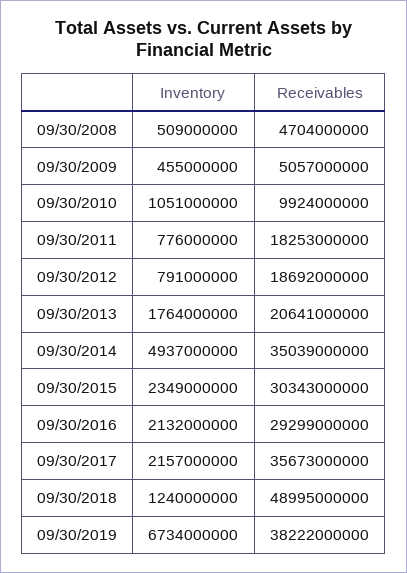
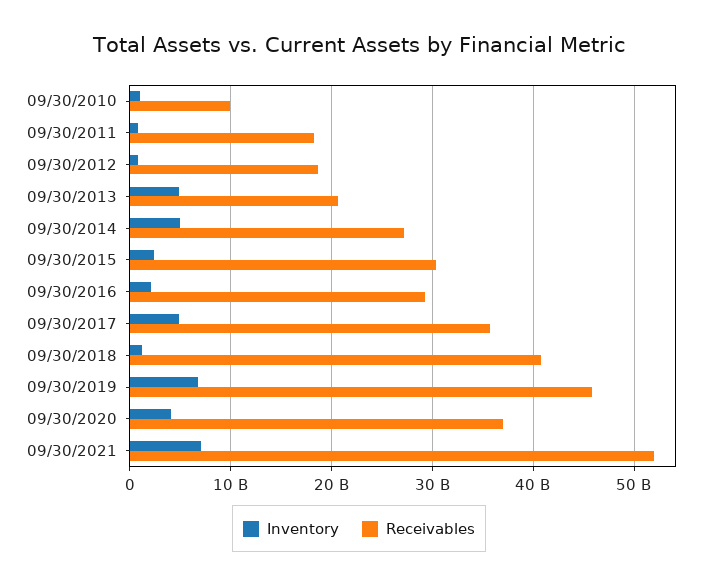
Inventory, 09/30/2008: 509000000 -> none
Receivables, 09/30/2008: 4704000000 -> none
Inventory, 09/30/2009: 455000000 -> none
Receivables, 09/30/2009: 5057000000 -> none
Inventory, 09/30/2013: 1764000000 -> 5000000000
Receivables, 09/30/2014: 35039000000 -> 27000000000
Inventory, 09/30/2017: 2157000000 -> 5000000000
Receivables, 09/30/2018: 48995000000 -> 41000000000
Receivables, 09/30/2019: 38222000000 -> 46000000000
Inventory, 09/30/2020: none -> 4000000000
Receivables, 09/30/2020: none -> 37000000000
Inventory, 09/30/2021: none -> 7000000000
Receivables, 09/30/2021: none -> 52000000000

